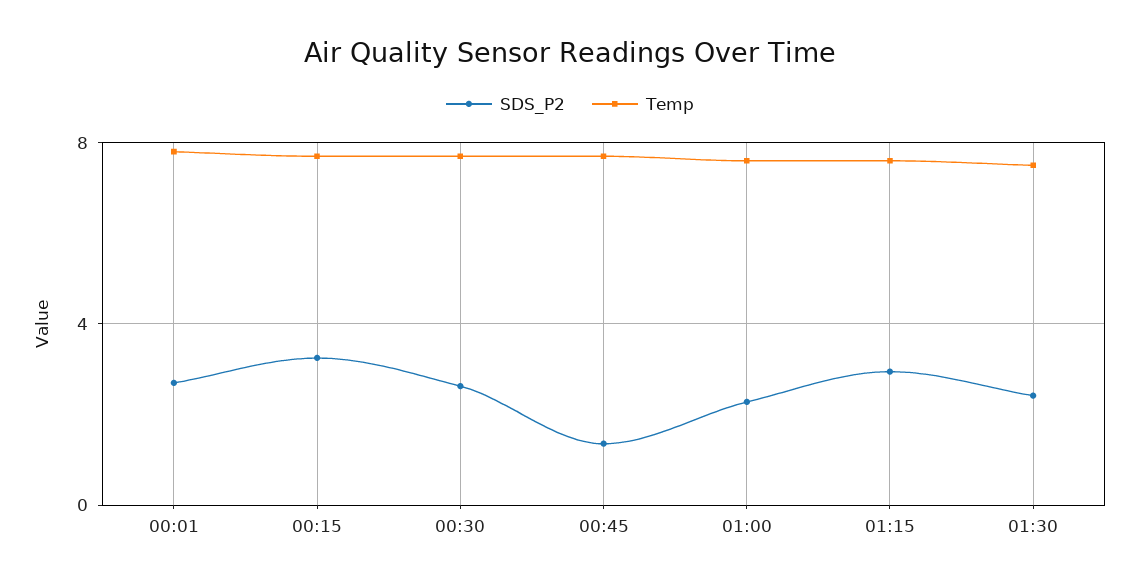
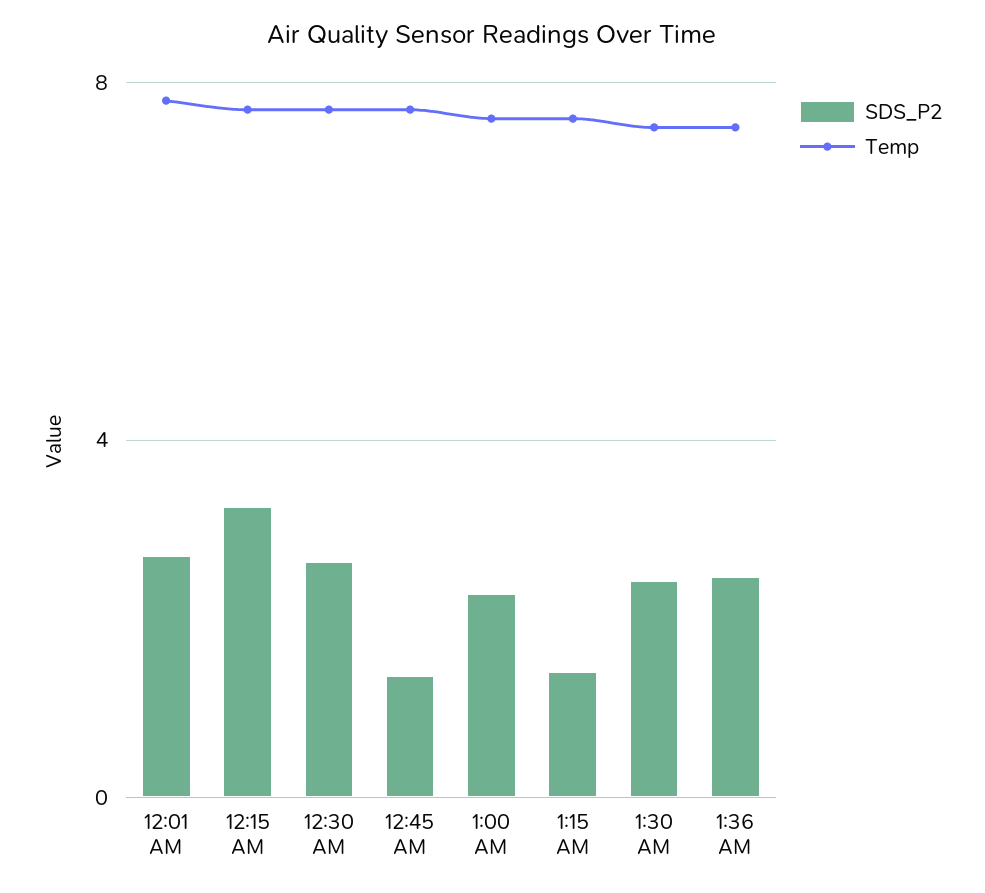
SDS_P2, 01:15: 3 -> 1.5
SDS_P2, 1:36 AM: none -> 2.5
Temp, 1:36 AM: none -> 7.5

